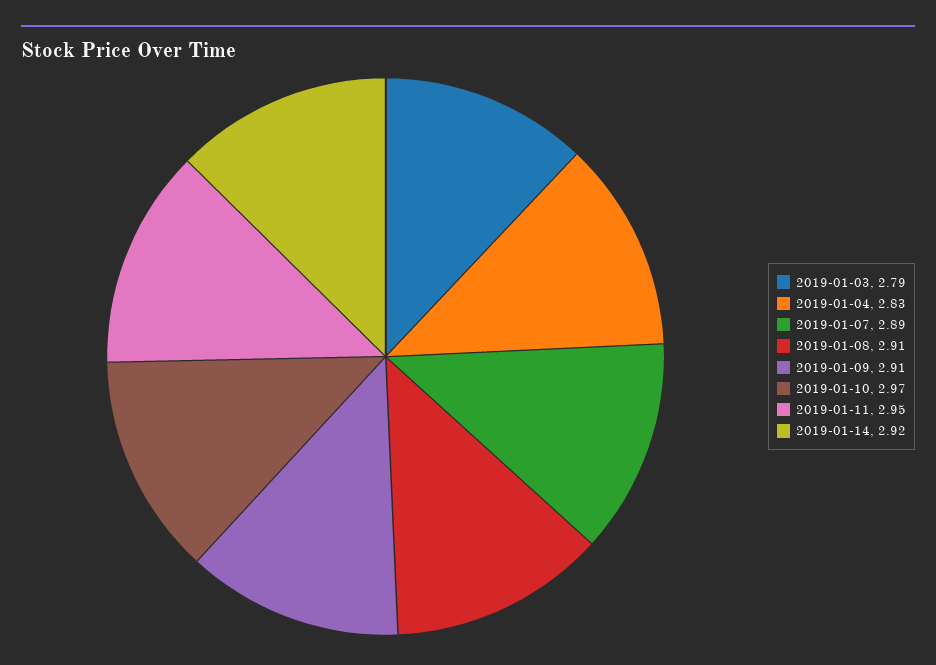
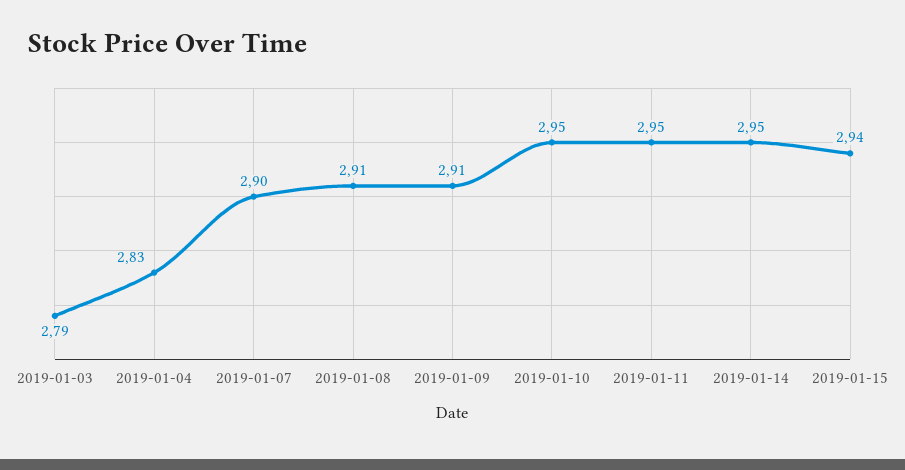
2019-01-07: 2.89 -> 2.9
2019-01-10: 2.97 -> 2.95
2019-01-14: 2.92 -> 2.95
2019-01-15: none -> 2.94

